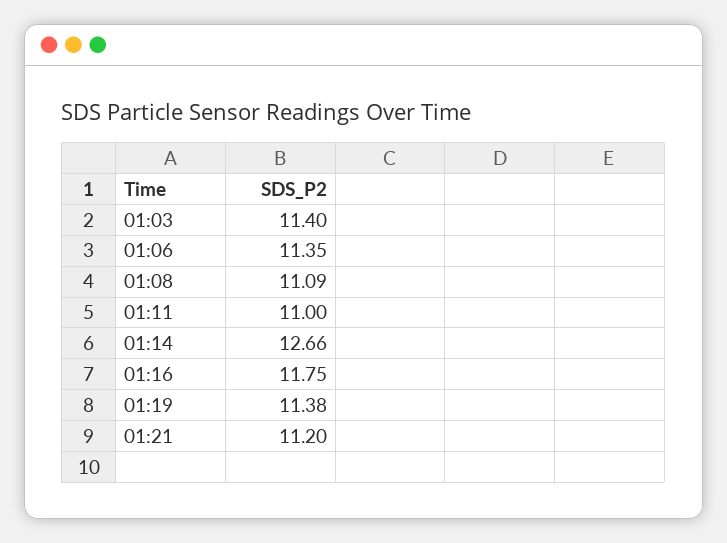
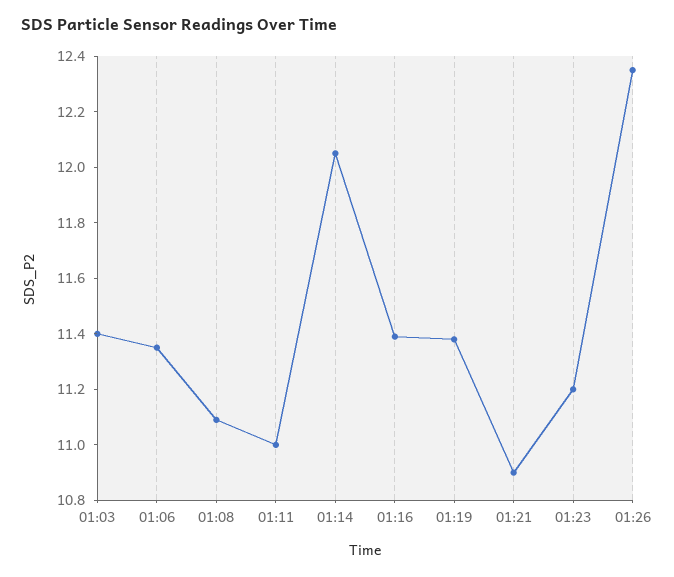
01:14: 12.66 -> 12.05
01:16: 11.75 -> 11.4
01:21: 11.2 -> 10.9
01:23: none -> 11.2
01:26: none -> 12.35

